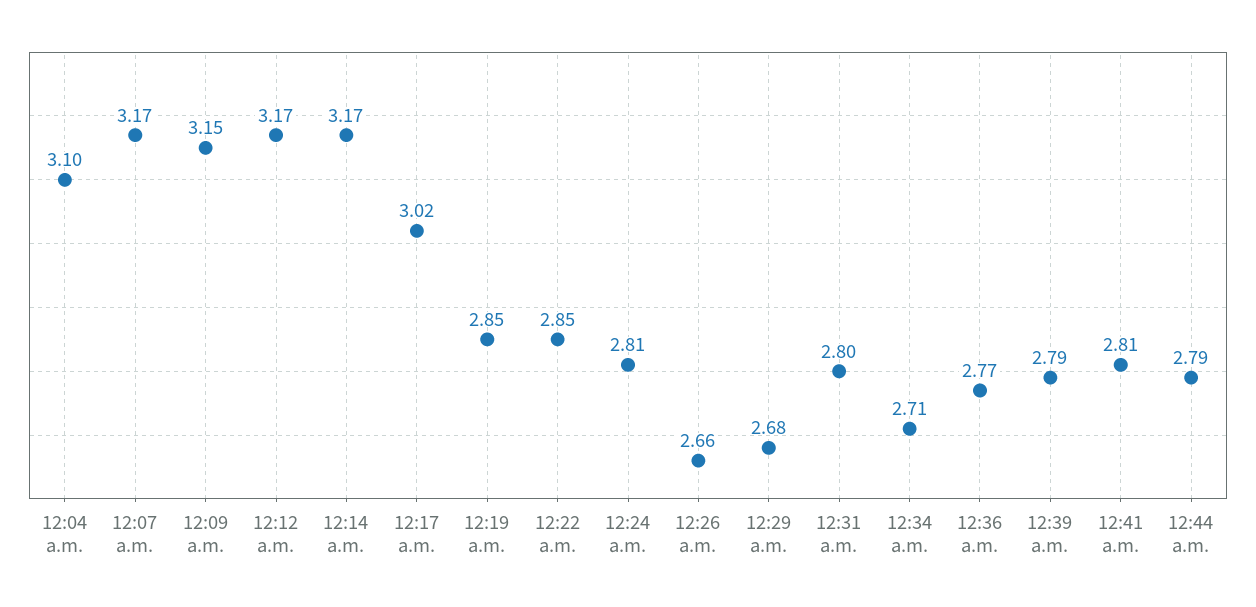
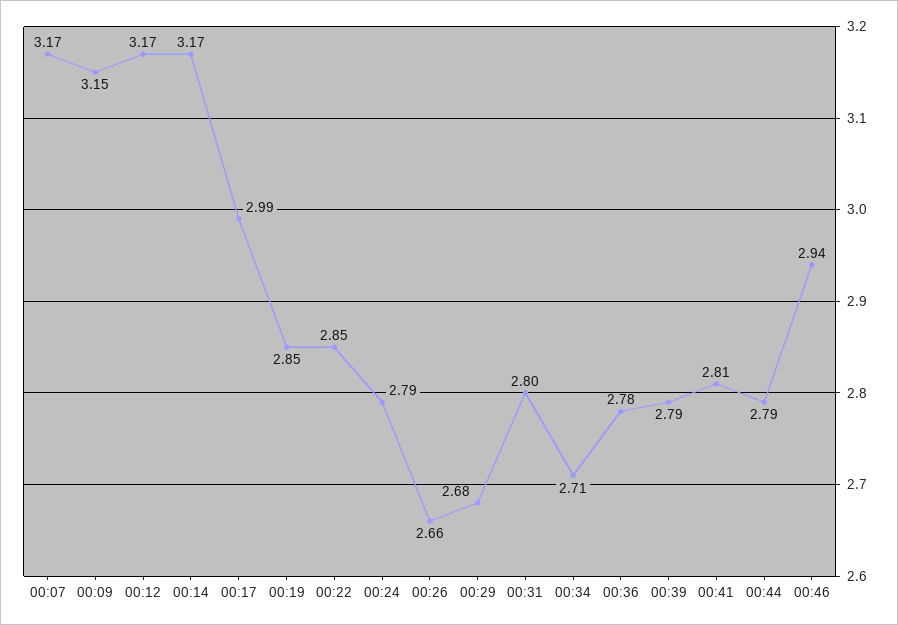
12:04 a.m.: 3.1 -> none
12:17 a.m.: 3.02 -> 2.99
12:24 a.m.: 2.81 -> 2.79
12:36 a.m.: 2.77 -> 2.78
00:46: none -> 2.94

